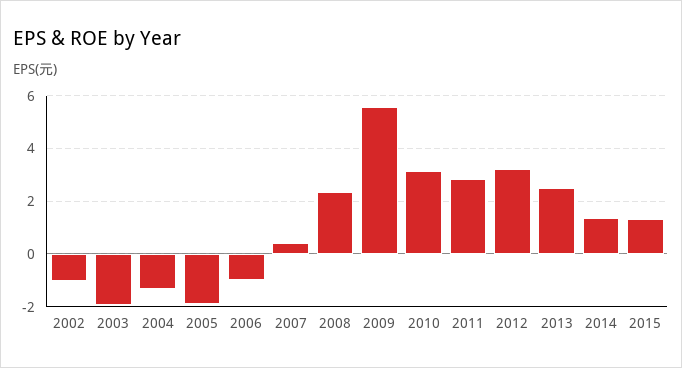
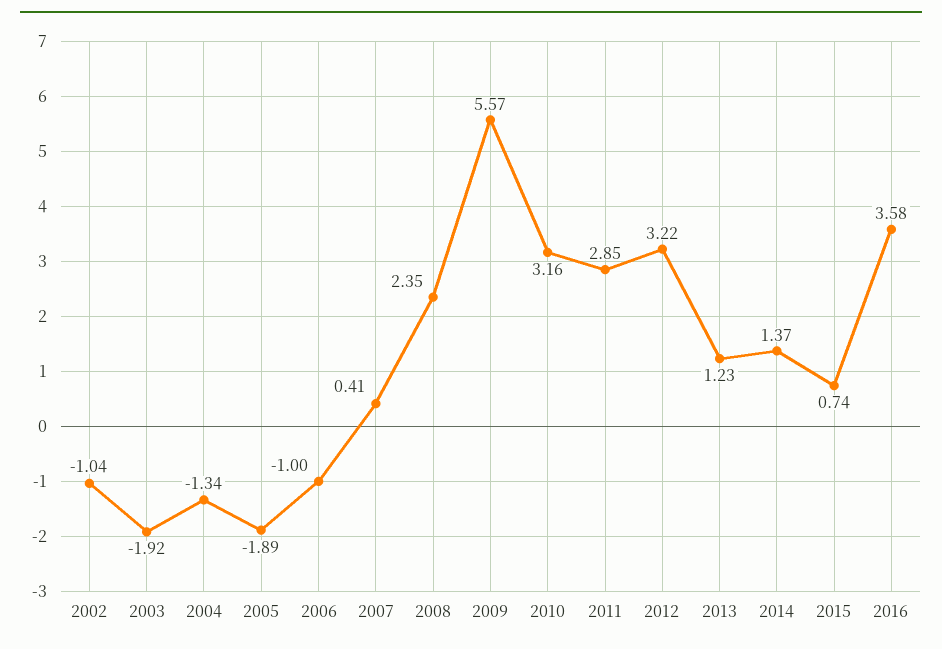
2013: 2.5 -> 1.23
2015: 1.25 -> 0.74
2016: none -> 3.58

